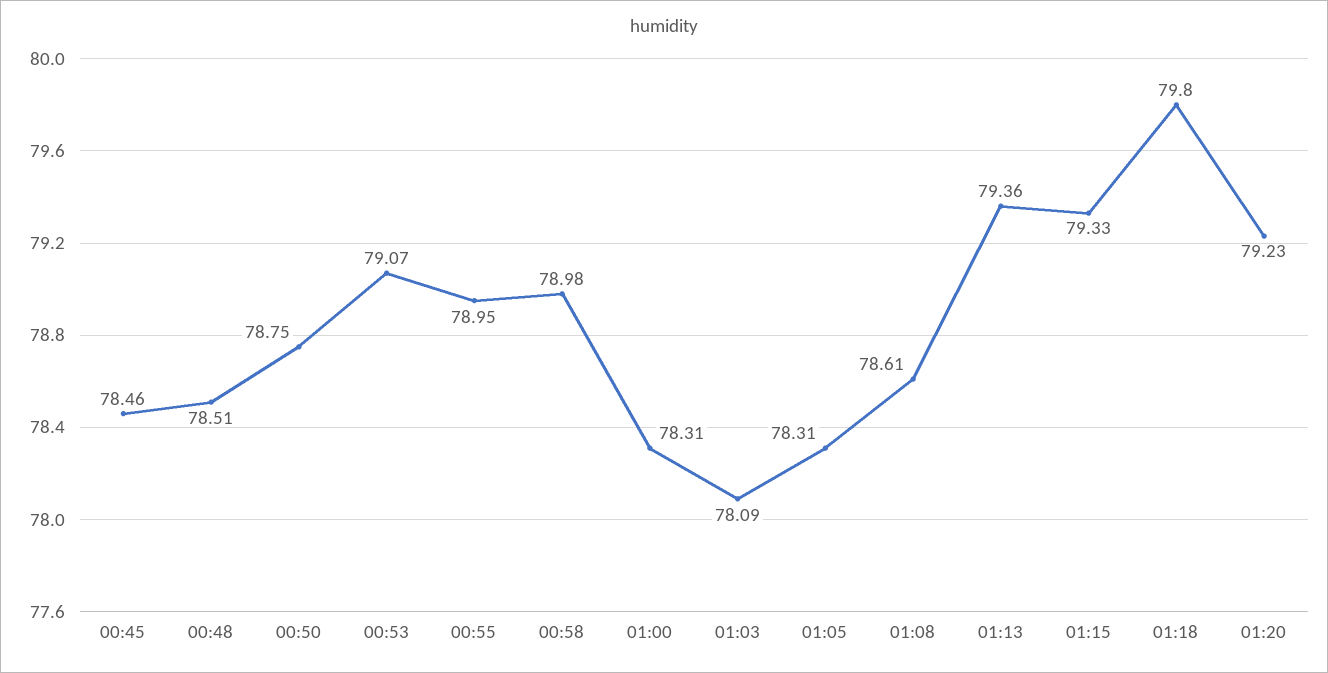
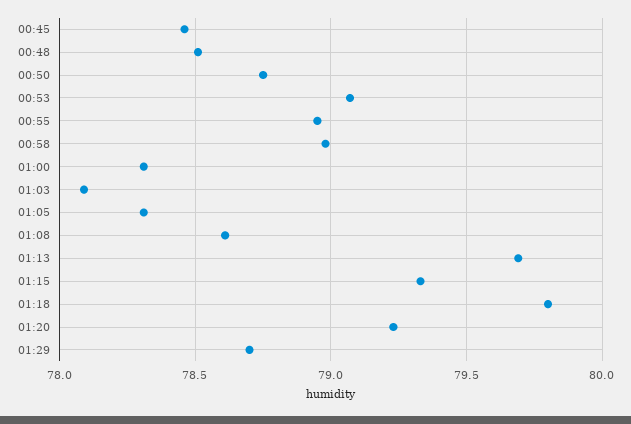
01:13: 79.36 -> 79.7
01:29: none -> 78.7

